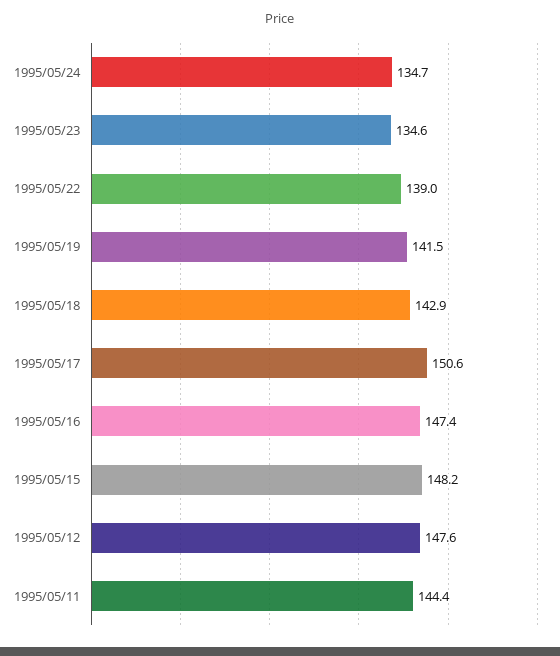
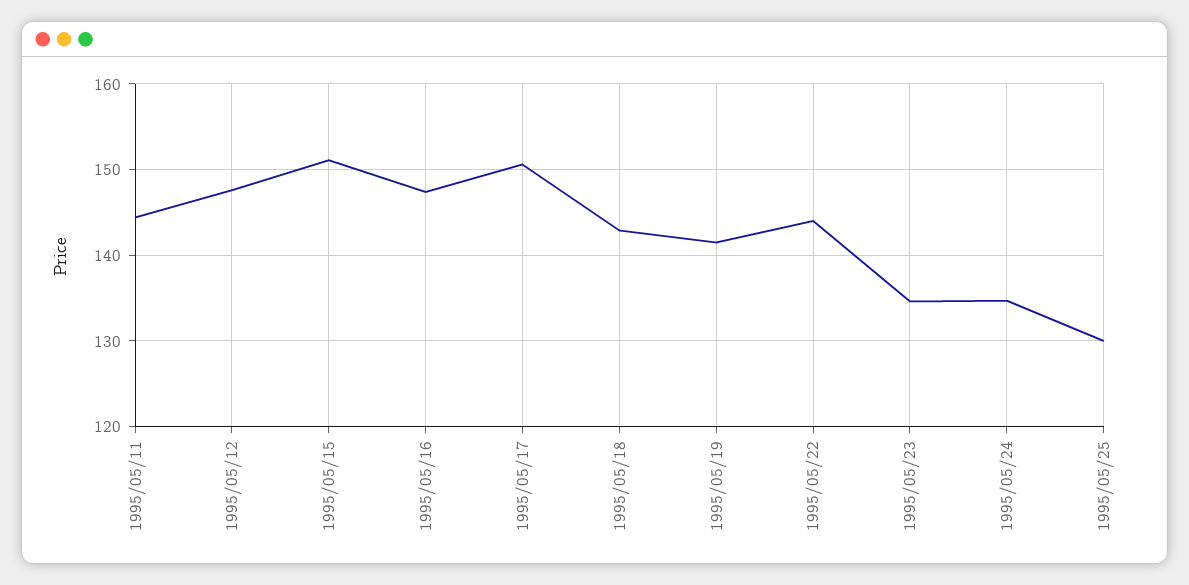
1995/05/22: 139 -> 144
1995/05/15: 148.2 -> 151
1995/05/25: none -> 130

